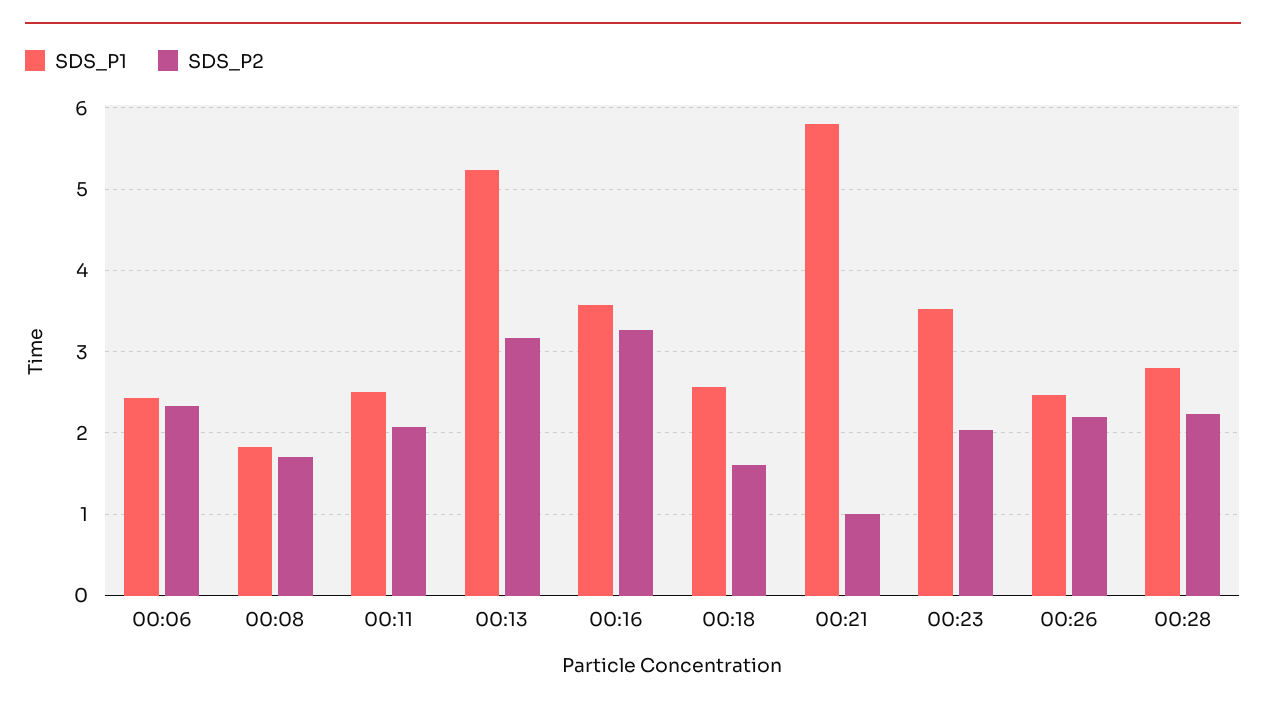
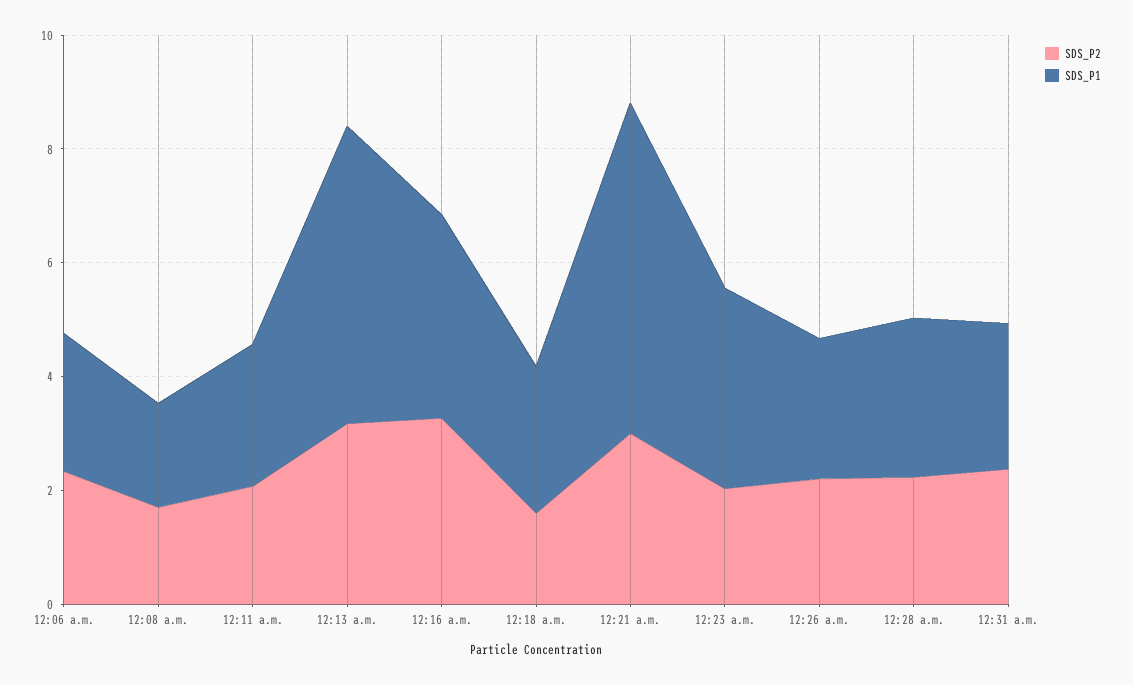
SDS_P2, 00:21: 1 -> 3
SDS_P2, 12:31 a.m.: none -> 2.5
SDS_P1, 12:31 a.m.: none -> 2.5

